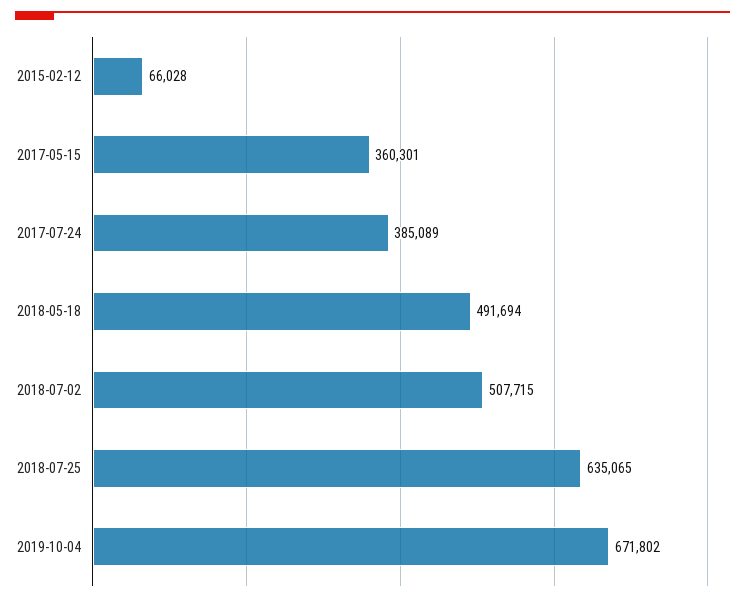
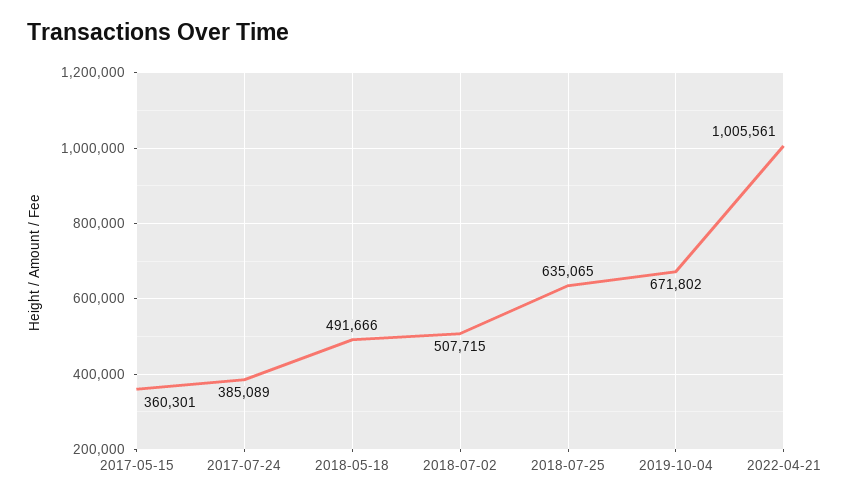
2015-02-12: 66028 -> none
2018-05-18: 491694 -> 491666
2022-04-21: none -> 1005561

